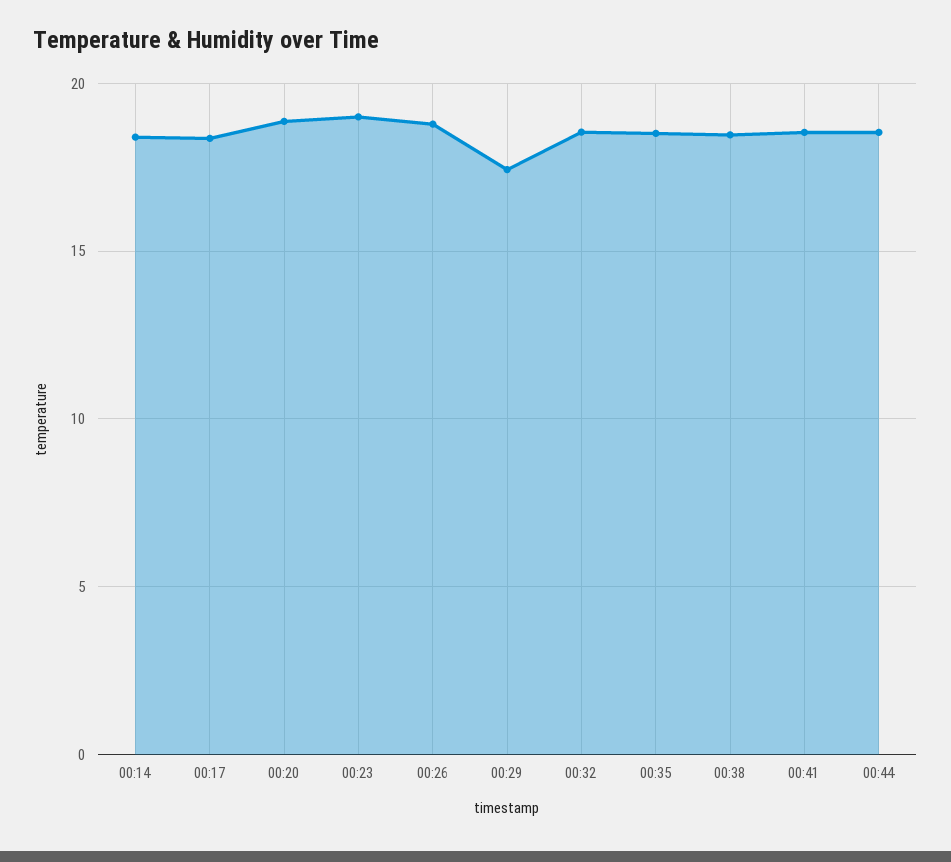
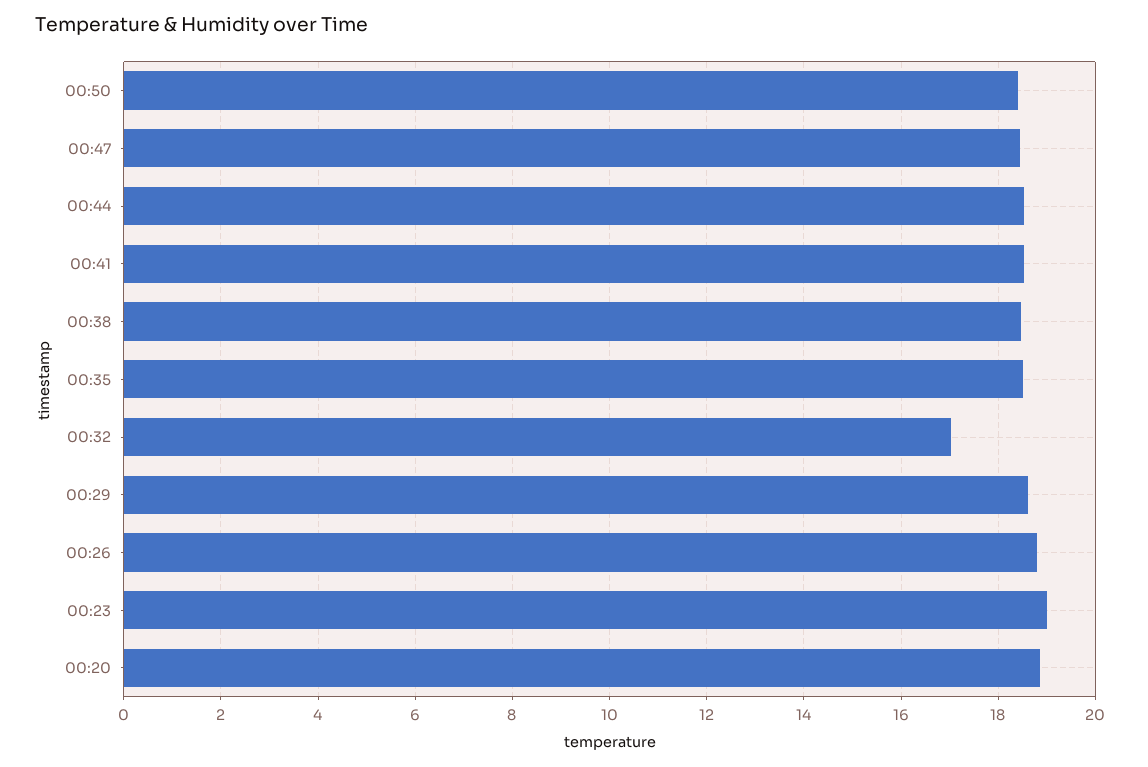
00:14: 18.5 -> none
00:17: 18.5 -> none
00:29: 17.5 -> 18.6
00:32: 18.5 -> 17
00:50: none -> 18.4
00:47: none -> 18.4

